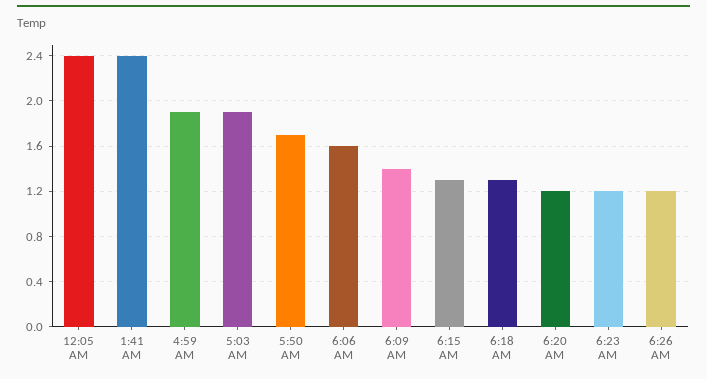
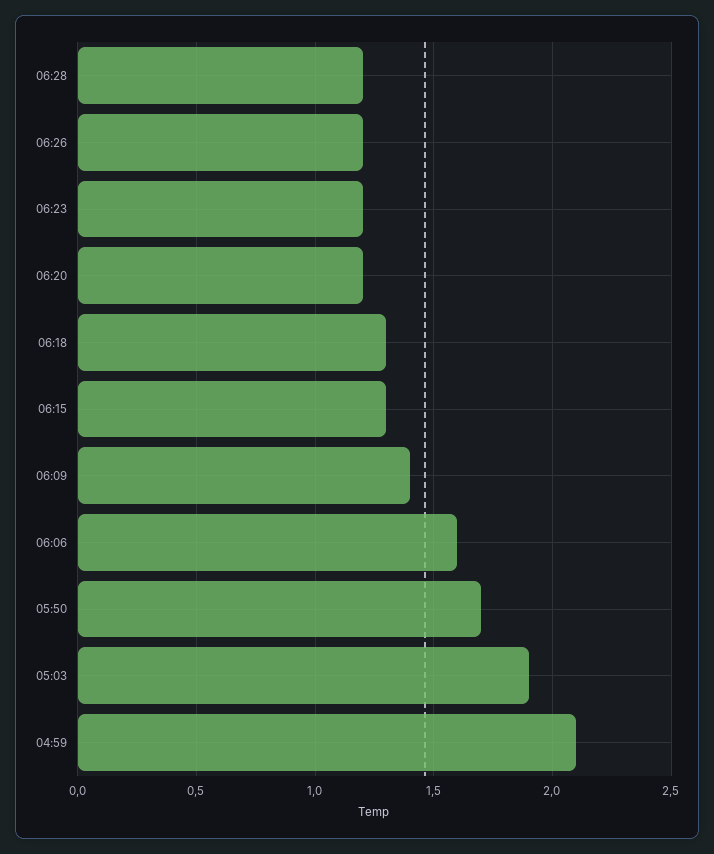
12:05 AM: 2.4 -> none
1:41 AM: 2.4 -> none
4:59 AM: 1.9 -> 2.1
06:28: none -> 1.2

